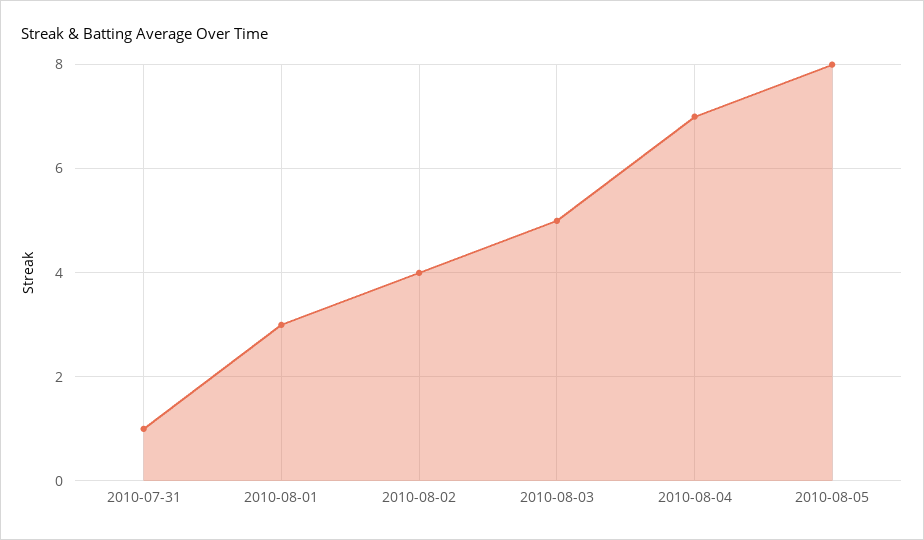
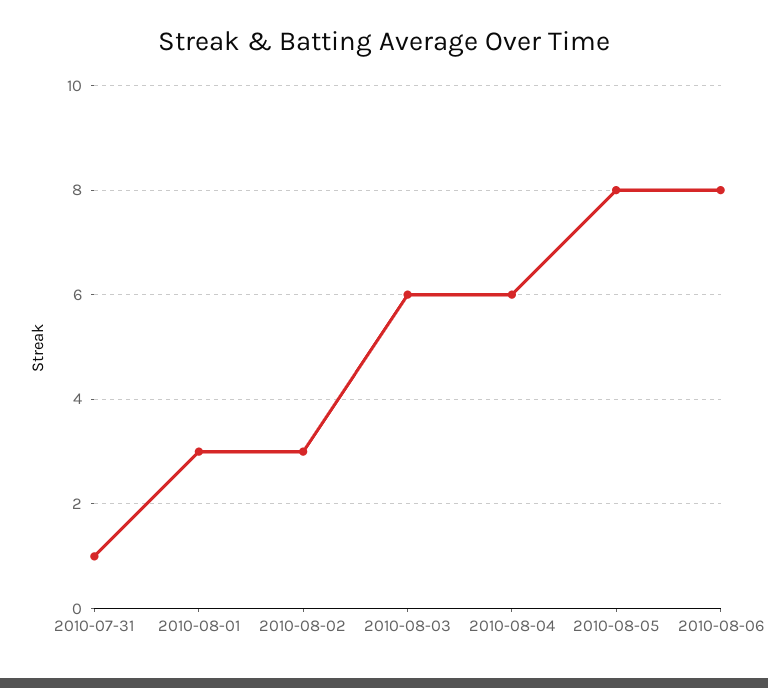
2010-08-02: 4 -> 3
2010-08-03: 5 -> 6
2010-08-04: 7 -> 6
2010-08-06: none -> 8

